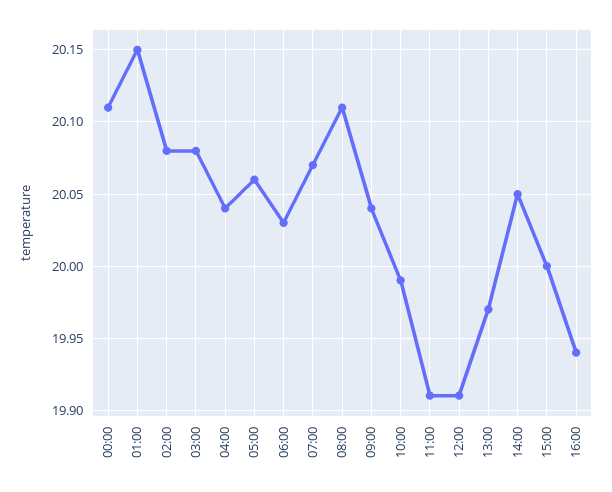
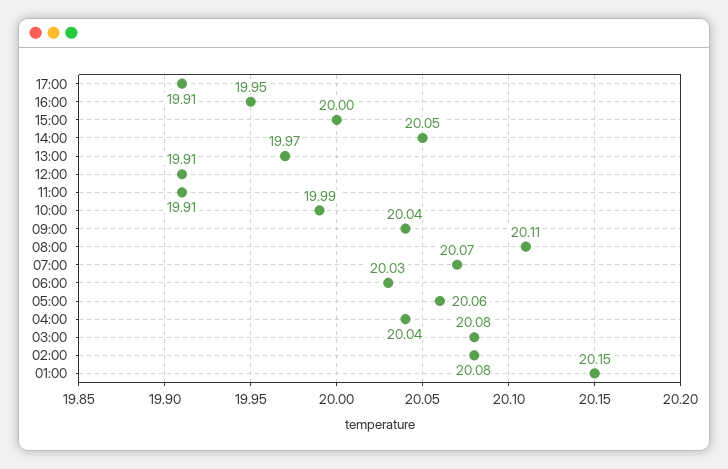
00:00: 20.11 -> none
16:00: 19.94 -> 19.95
17:00: none -> 19.91

